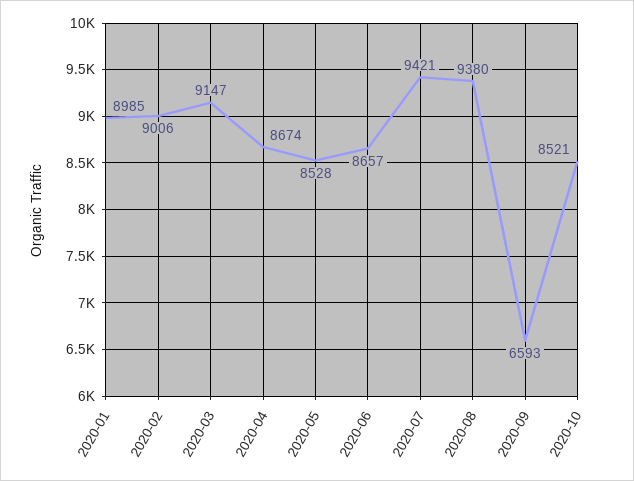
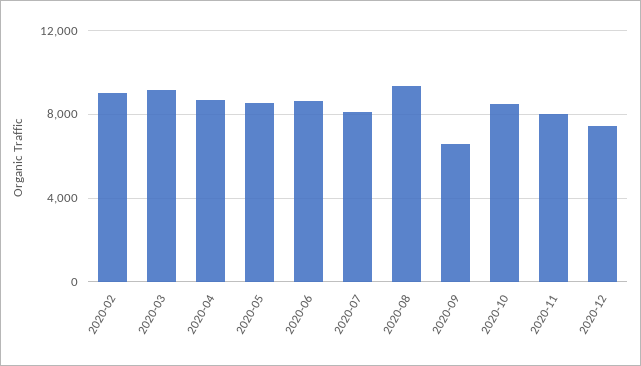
2020-01: 8985 -> none
2020-07: 9421 -> 8000
2020-11: none -> 8000
2020-12: none -> 7500

